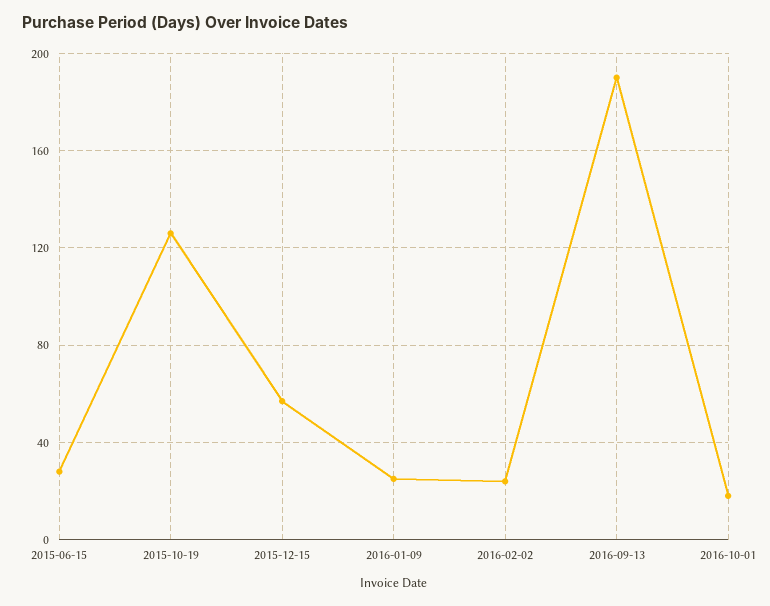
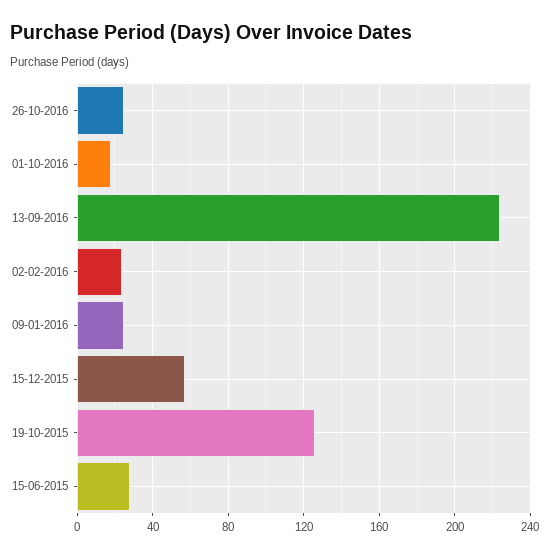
2016-09-13: 190 -> 225
26-10-2016: none -> 25

